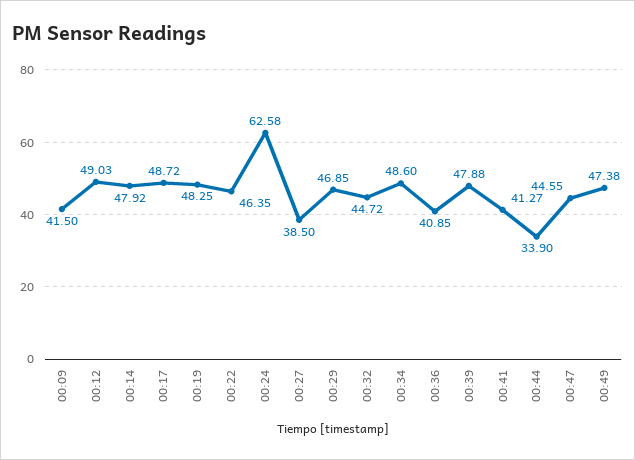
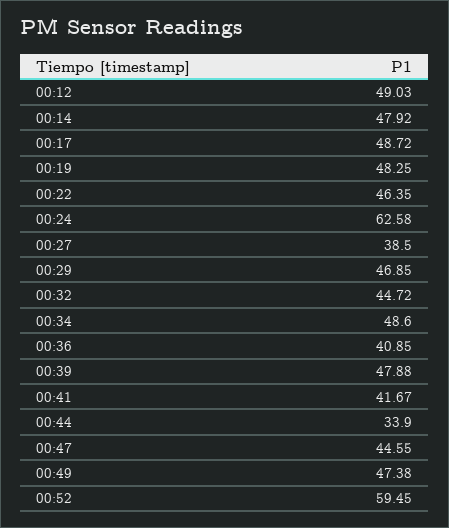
00:09: 41.5 -> none
00:41: 41.27 -> 41.67
00:52: none -> 59.45

